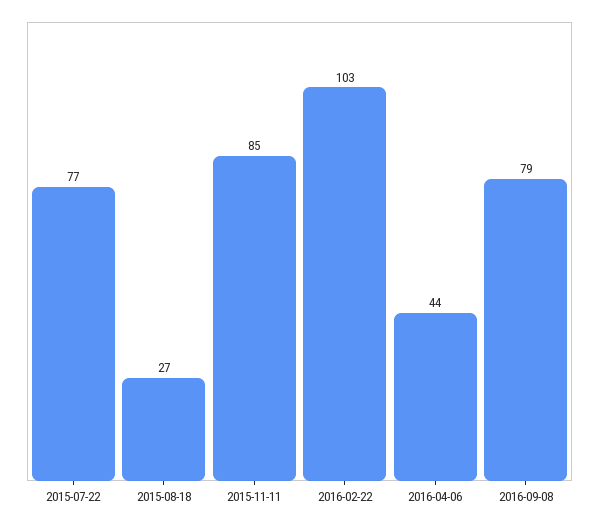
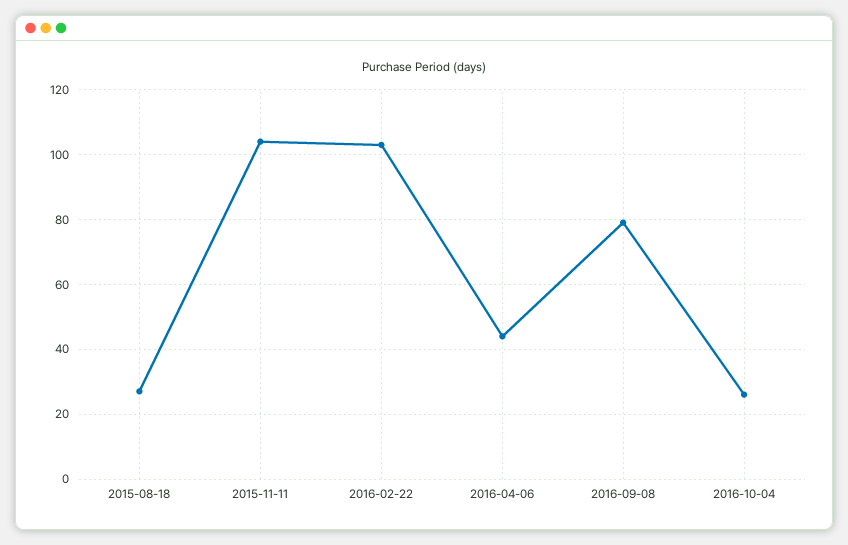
2015-07-22: 77 -> none
2015-11-11: 85 -> 105
2016-10-04: none -> 25

